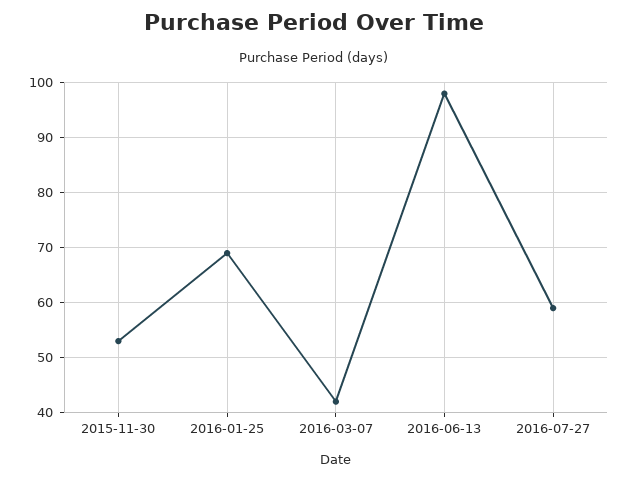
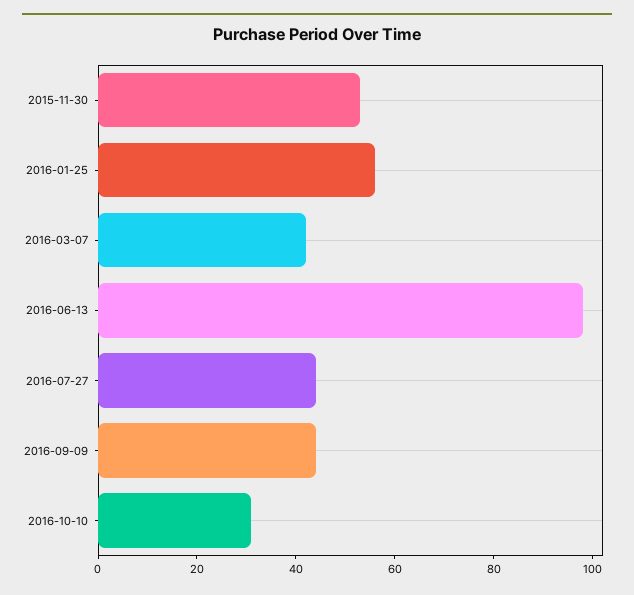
2016-01-25: 70 -> 55
2016-07-27: 60 -> 45
2016-09-09: none -> 45
2016-10-10: none -> 30

